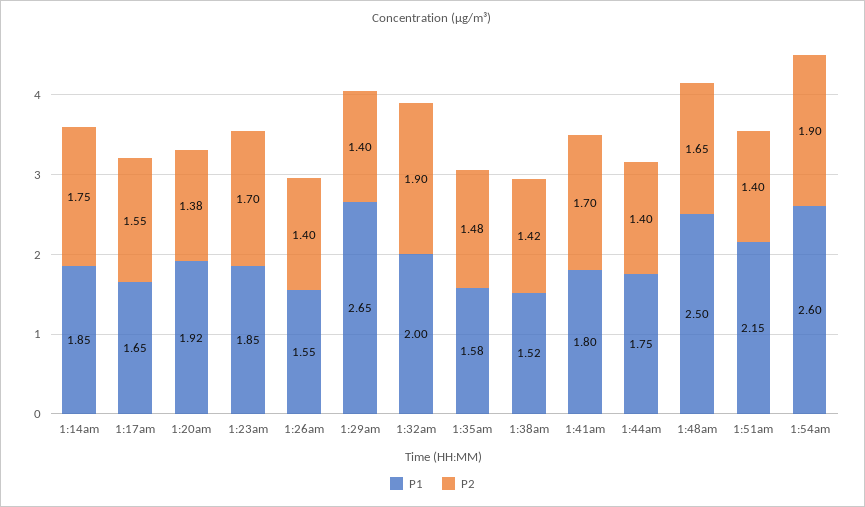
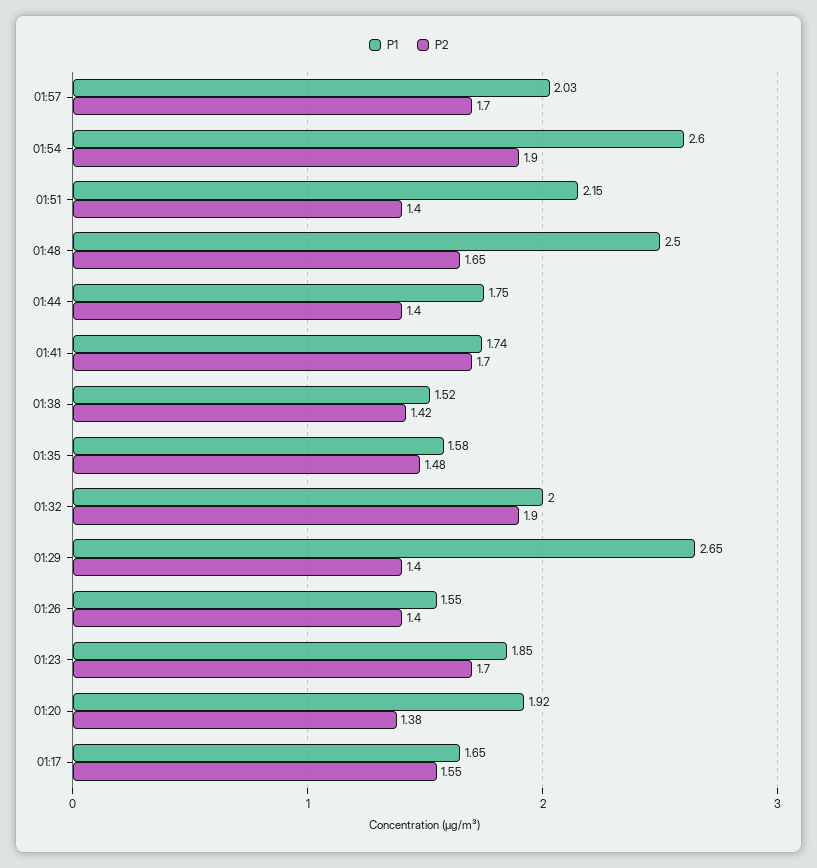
P1, 1:14am: 1.85 -> none
P2, 1:14am: 1.75 -> none
P1, 1:41am: 1.8 -> 1.74
P1, 01:57: none -> 2.03
P2, 01:57: none -> 1.7

